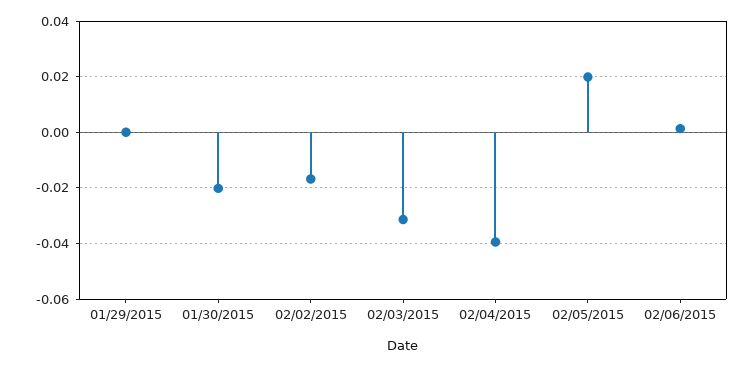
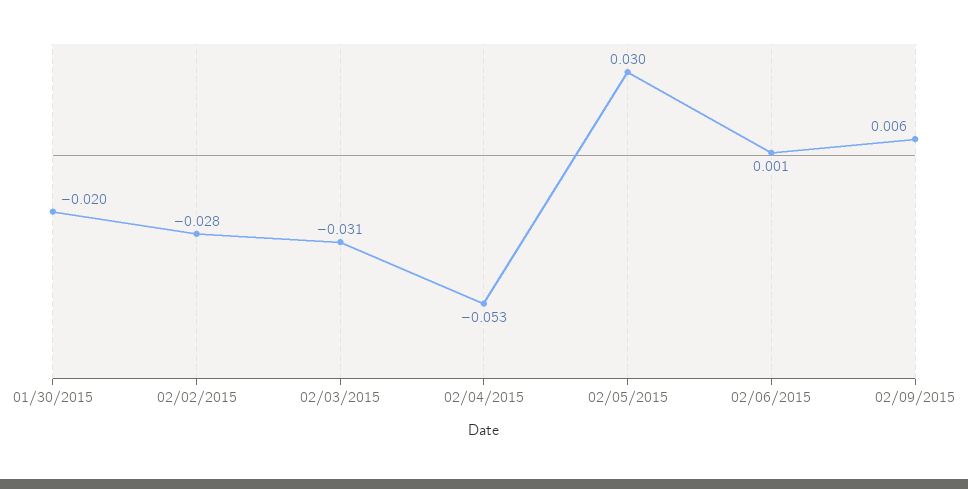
01/29/2015: 0 -> none
02/02/2015: -0.0175 -> -0.028
02/04/2015: -0.04 -> -0.053
02/05/2015: 0.02 -> 0.03
02/09/2015: none -> 0.006

